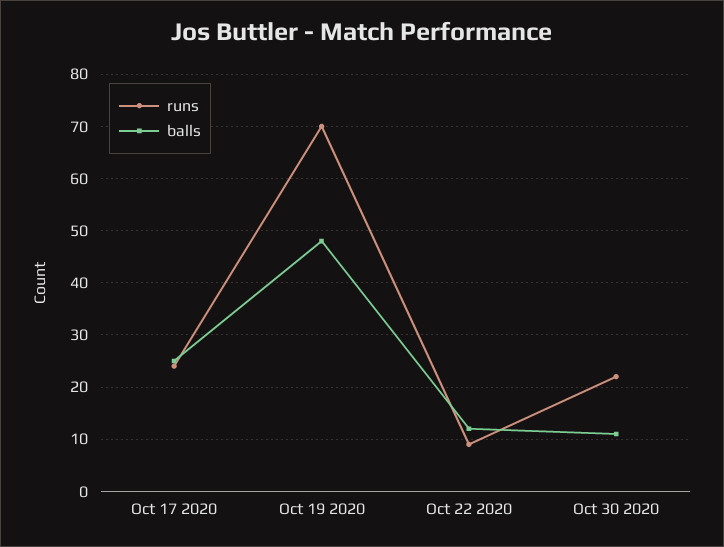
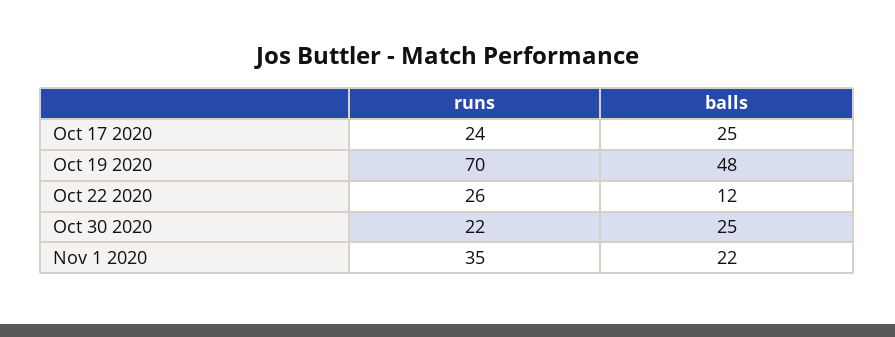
runs, Oct 22 2020: 10 -> 26
balls, Oct 30 2020: 10 -> 25
runs, Nov 1 2020: none -> 35
balls, Nov 1 2020: none -> 22

